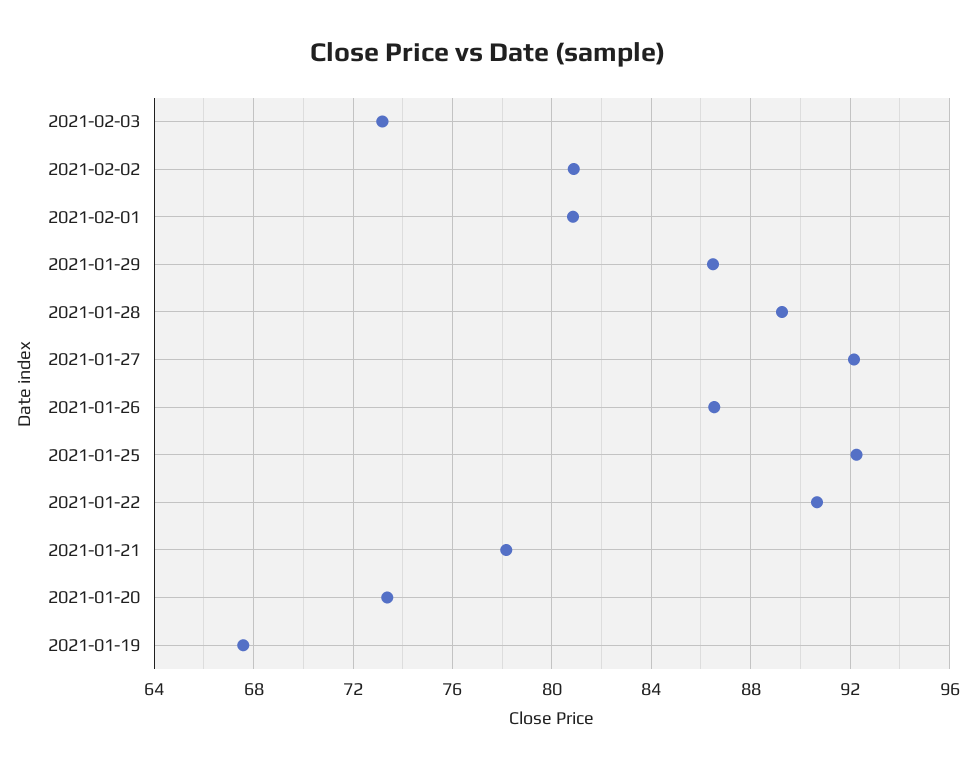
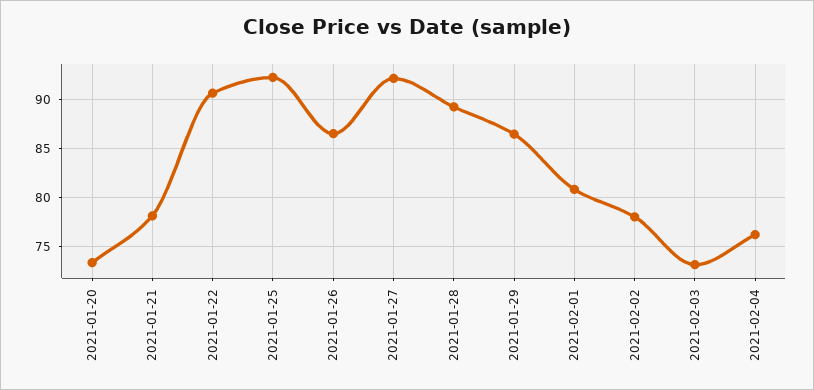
2021-02-02: 81 -> 78
2021-01-19: 67.5 -> none
2021-02-04: none -> 76

